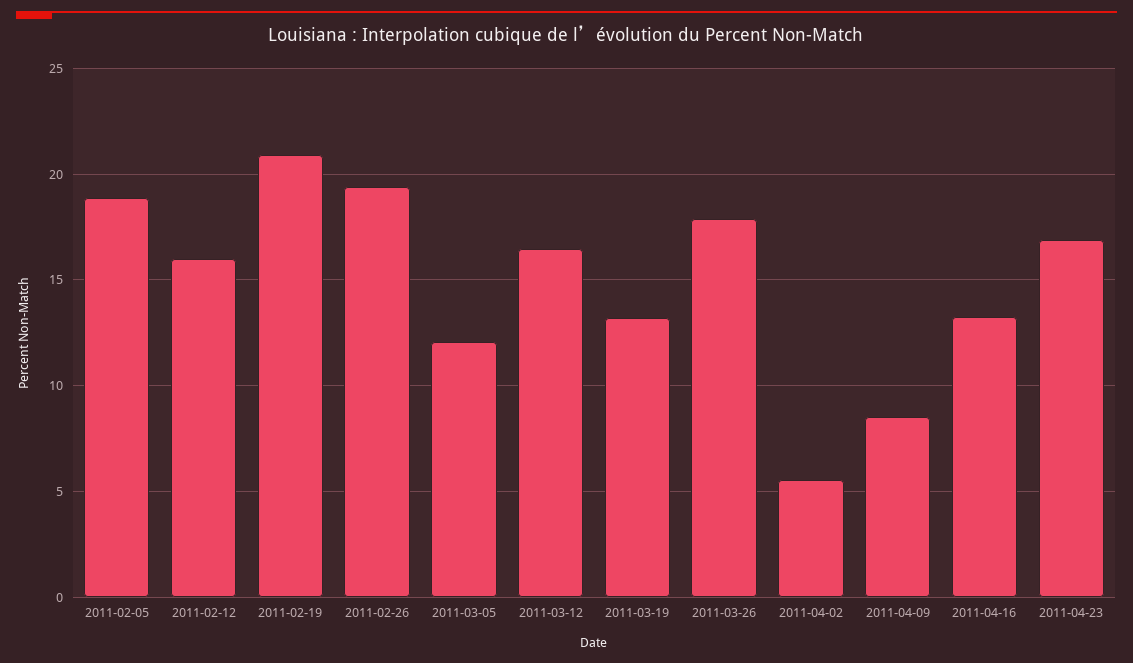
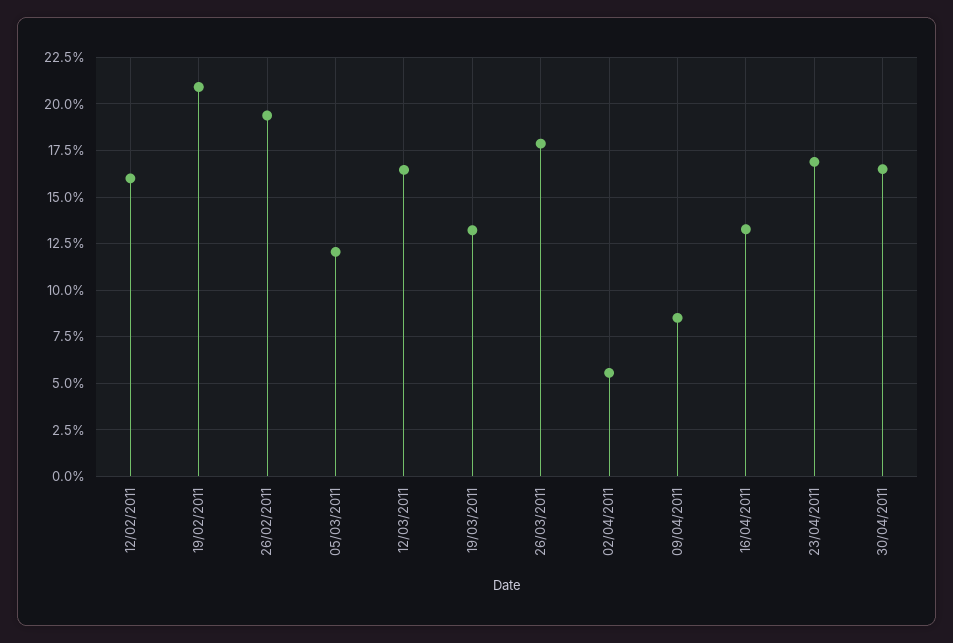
2011-02-05: 19 -> none
30/04/2011: none -> 16.5

